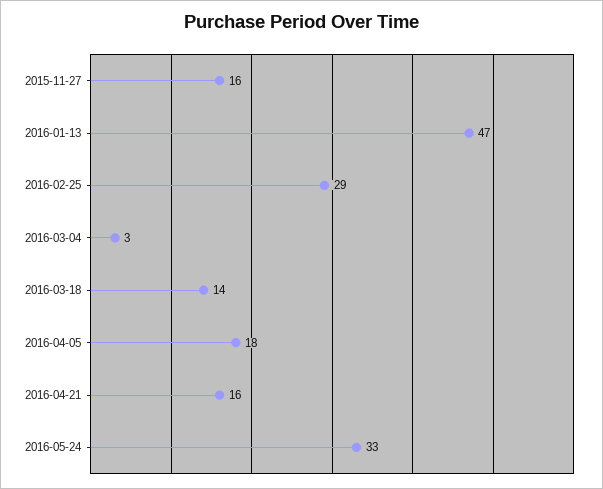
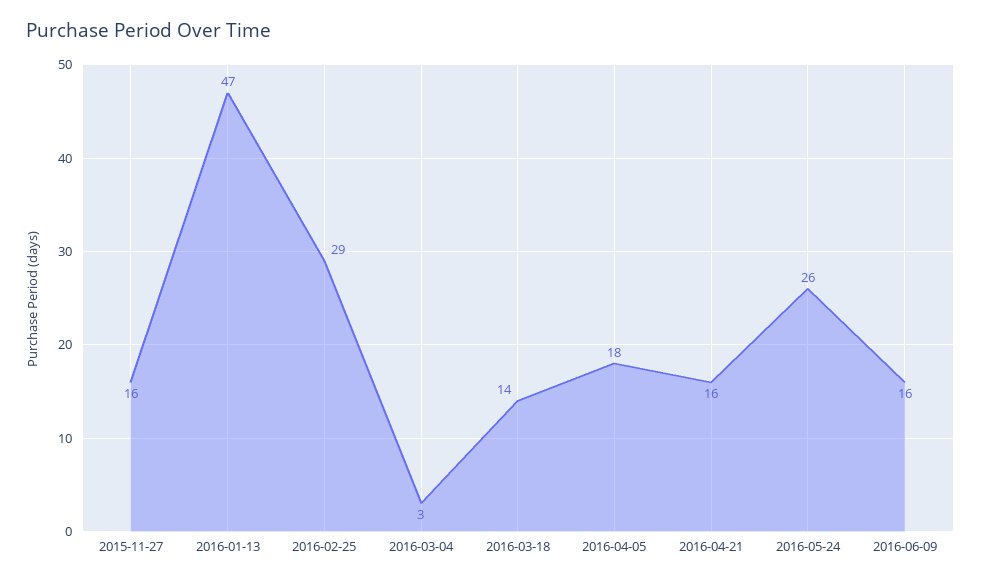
2016-05-24: 33 -> 26
2016-06-09: none -> 16

